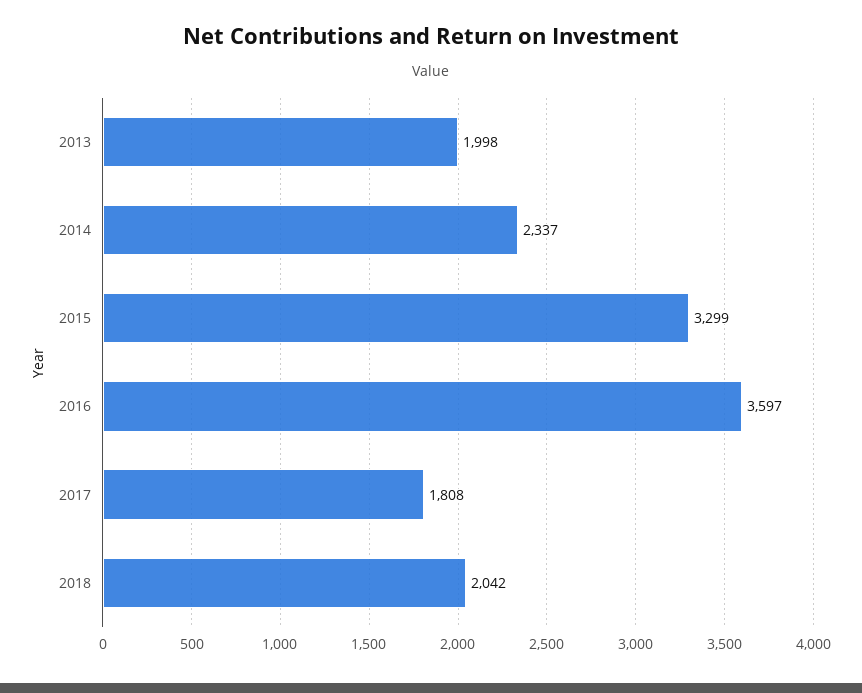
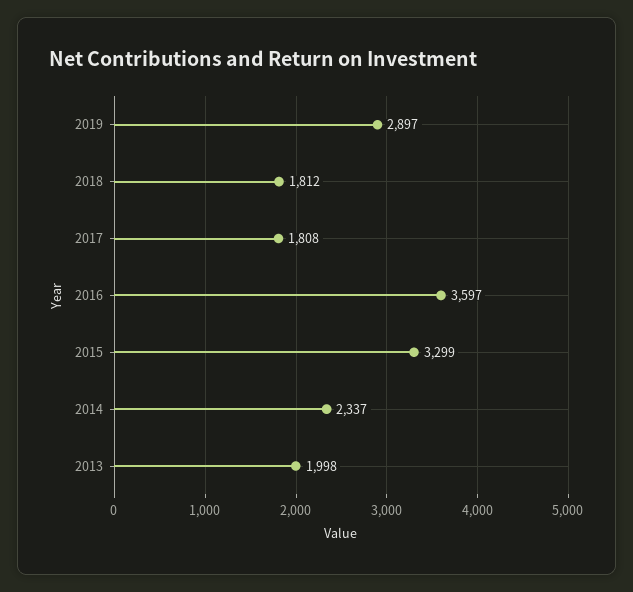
2018: 2042 -> 1812
2019: none -> 2897

